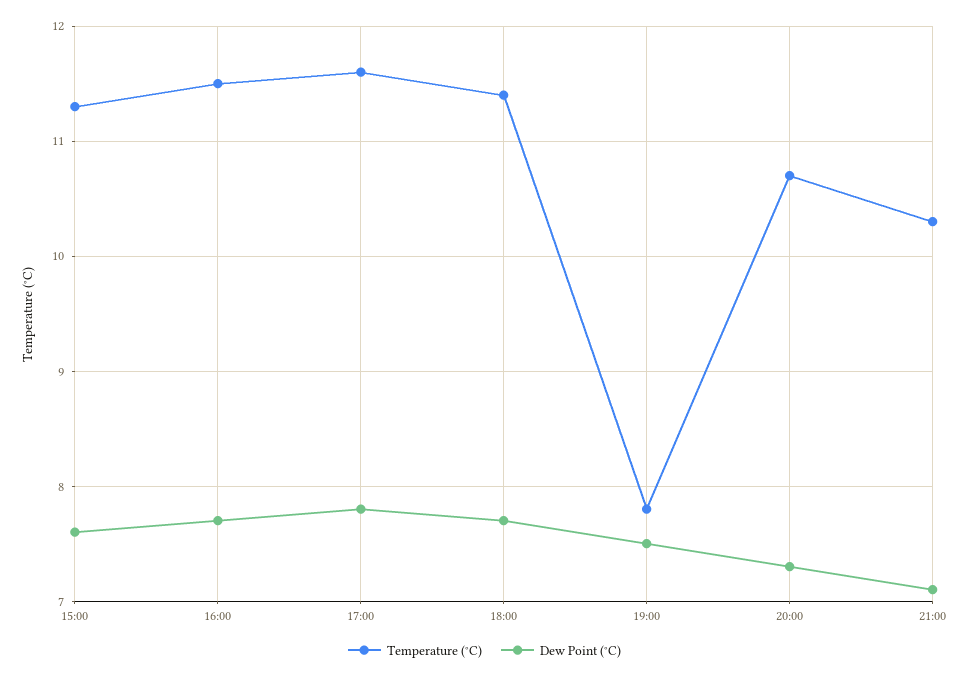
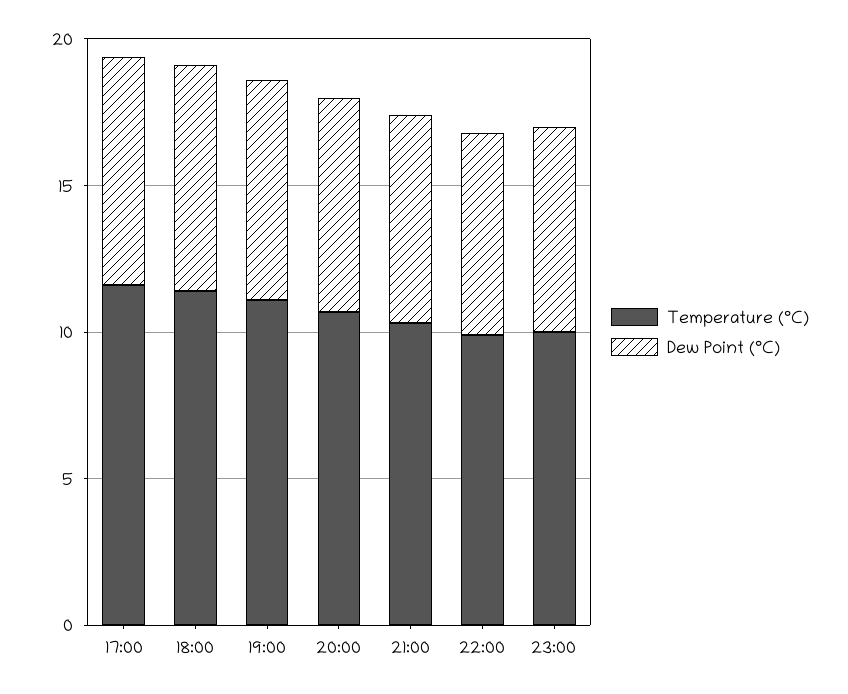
Temperature (°C), 15:00: 11.3 -> none
Dew Point (°C), 15:00: 7.6 -> none
Temperature (°C), 16:00: 11.5 -> none
Dew Point (°C), 16:00: 7.7 -> none
Temperature (°C), 19:00: 7.8 -> 11
Temperature (°C), 22:00: none -> 10
Dew Point (°C), 22:00: none -> 7
Temperature (°C), 23:00: none -> 10
Dew Point (°C), 23:00: none -> 7

